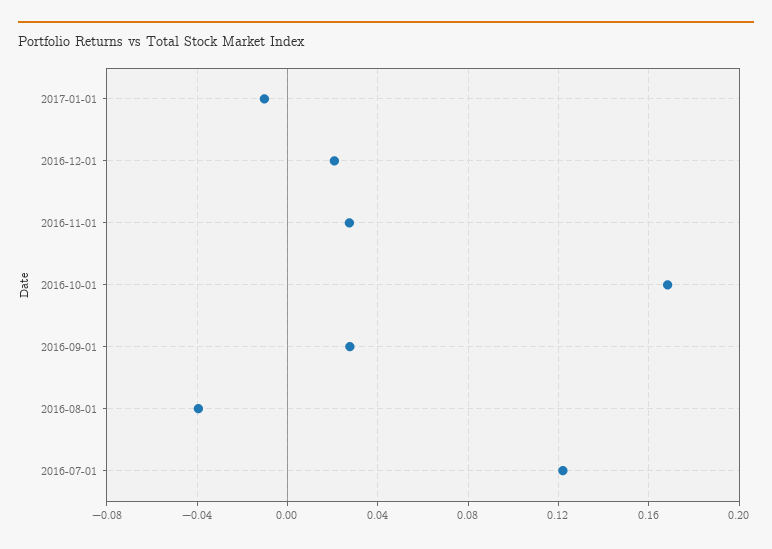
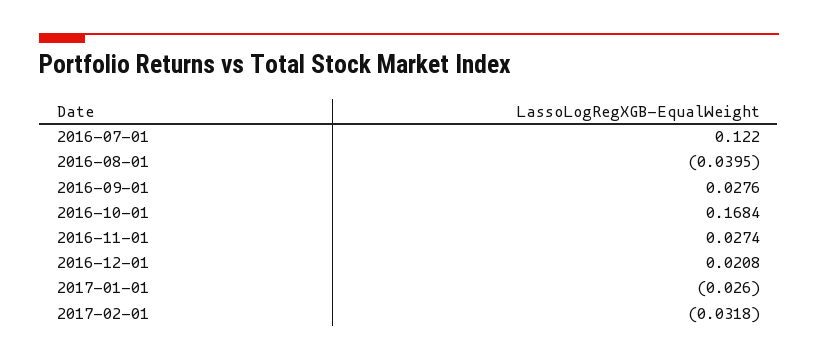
2017-01-01: -0.01 -> -0.026
2017-02-01: none -> -0.0318

